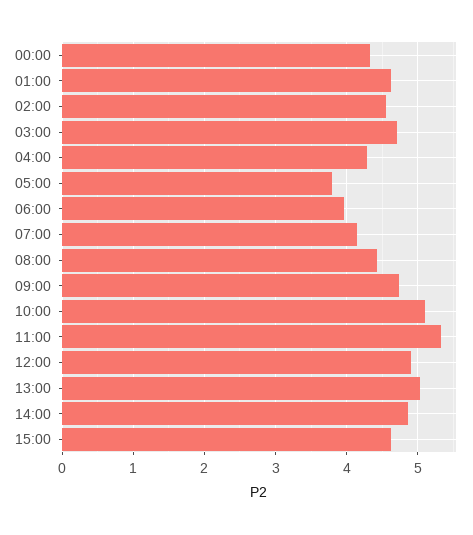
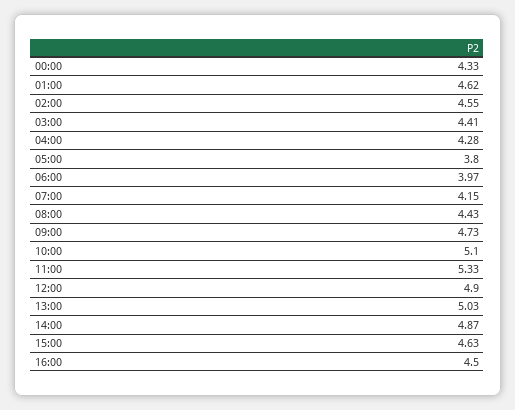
03:00: 4.7 -> 4.41
16:00: none -> 4.5

